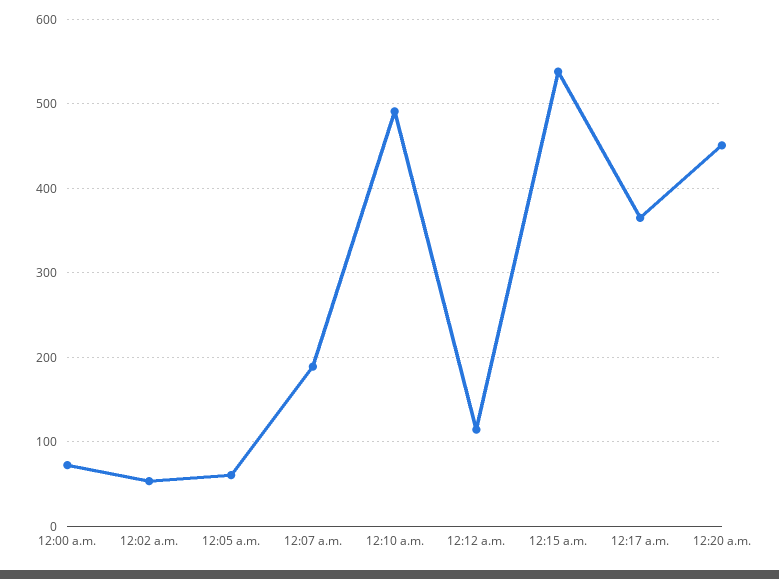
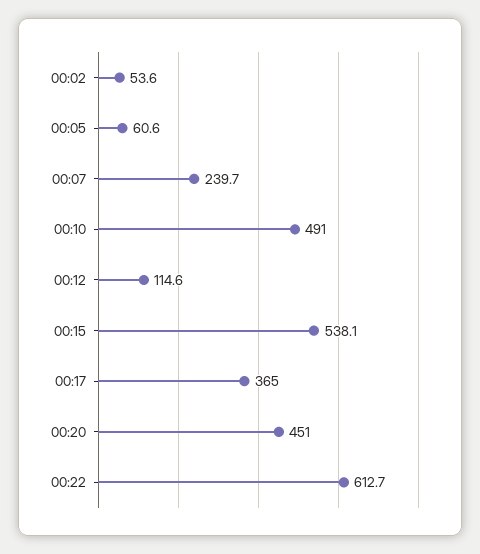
12:00 a.m.: 70 -> none
12:07 a.m.: 190 -> 239.7
00:22: none -> 612.7

